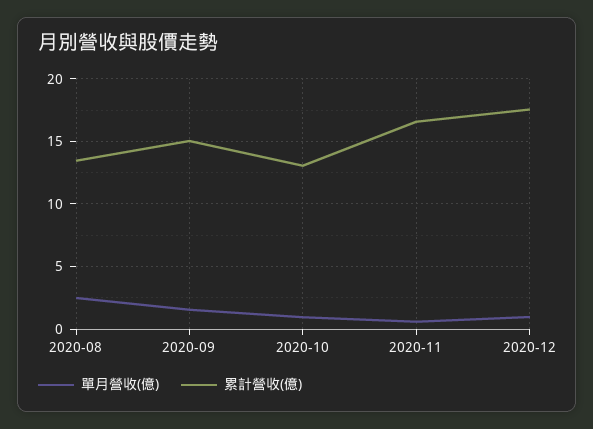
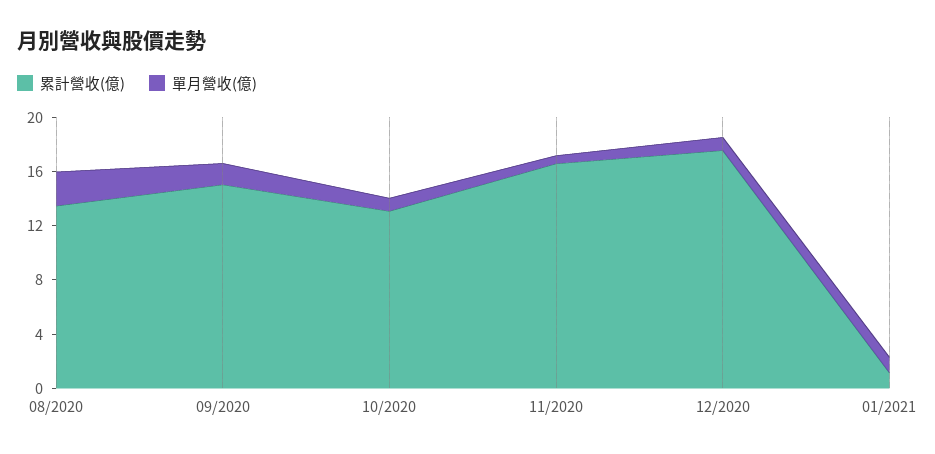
累計營收(億), 01/2021: none -> 1
單月營收(億), 01/2021: none -> 1

